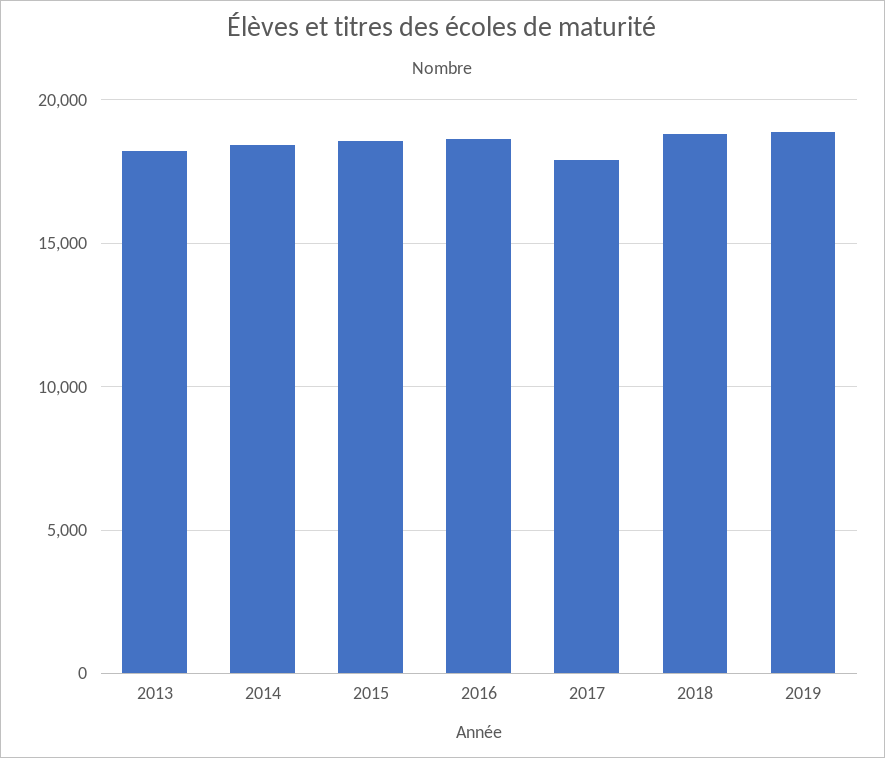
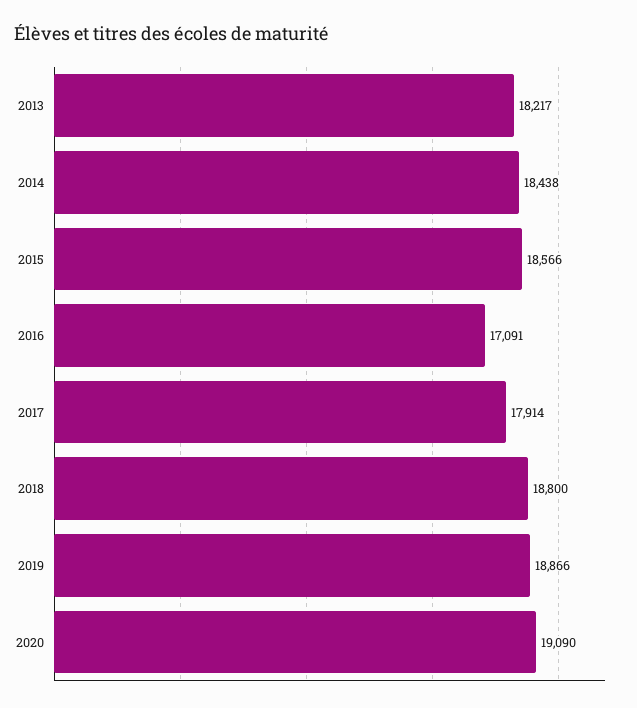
2016: 18500 -> 17091
2020: none -> 19090

